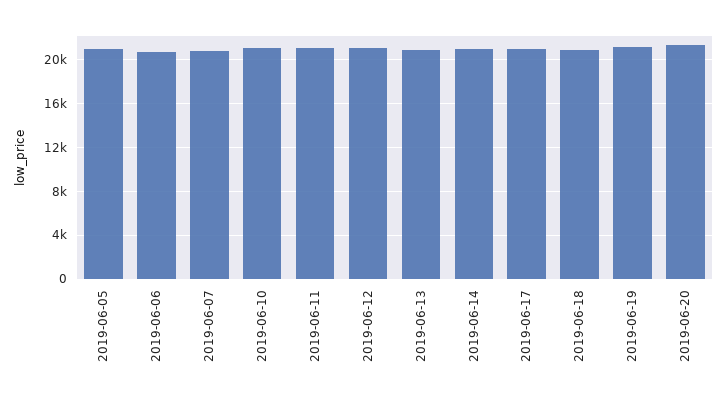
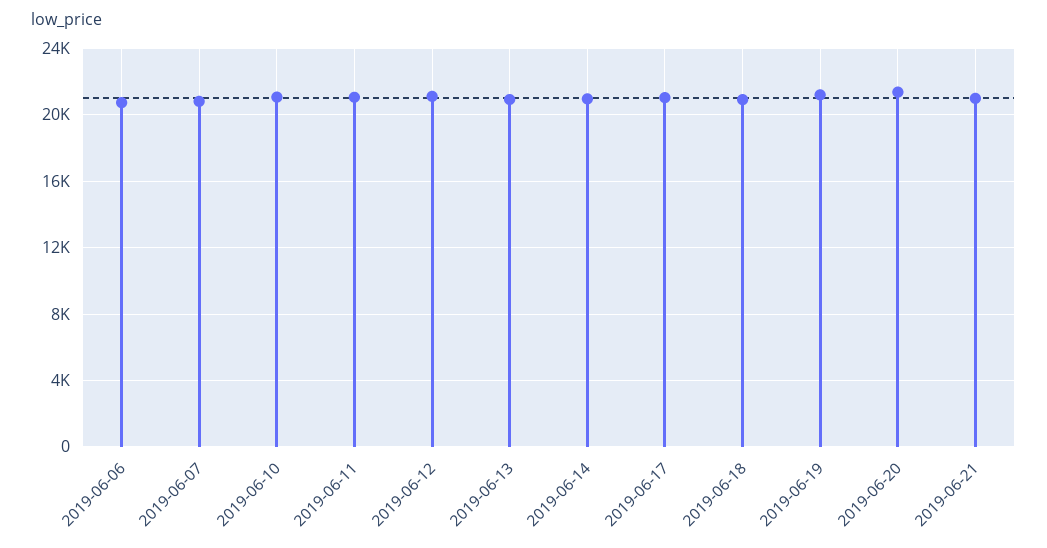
2019-06-05: 21000 -> none
2019-06-21: none -> 21000

